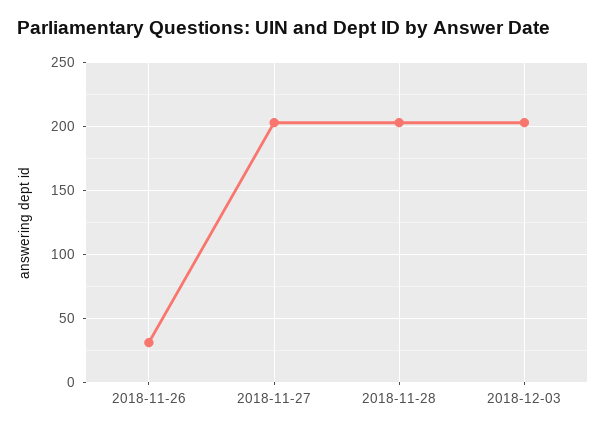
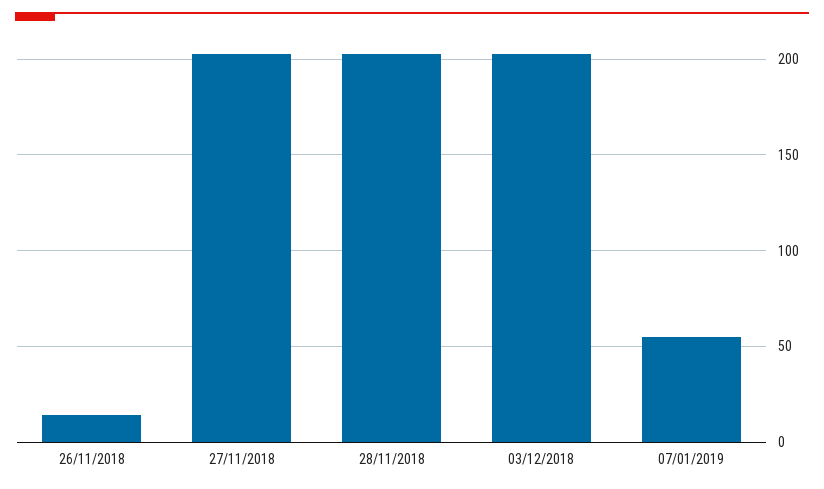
2018-11-26: 30 -> 15
07/01/2019: none -> 55

